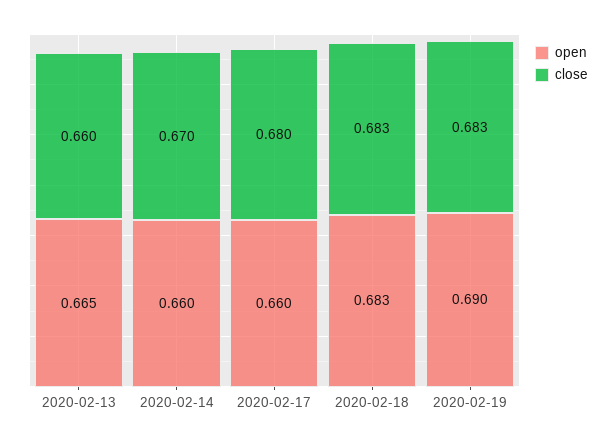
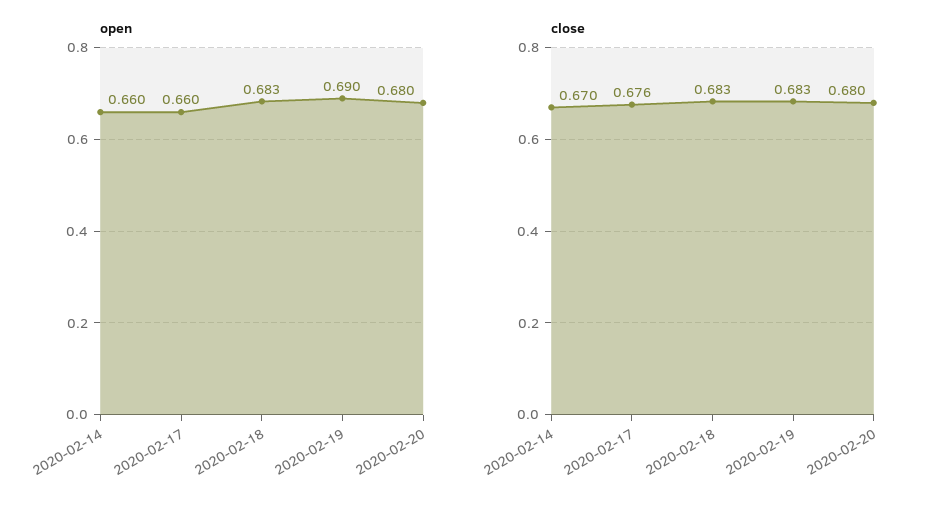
open, 2020-02-13: 0.665 -> none
close, 2020-02-13: 0.66 -> none
close, 2020-02-17: 0.68 -> 0.676
open, 2020-02-20: none -> 0.68
close, 2020-02-20: none -> 0.68

